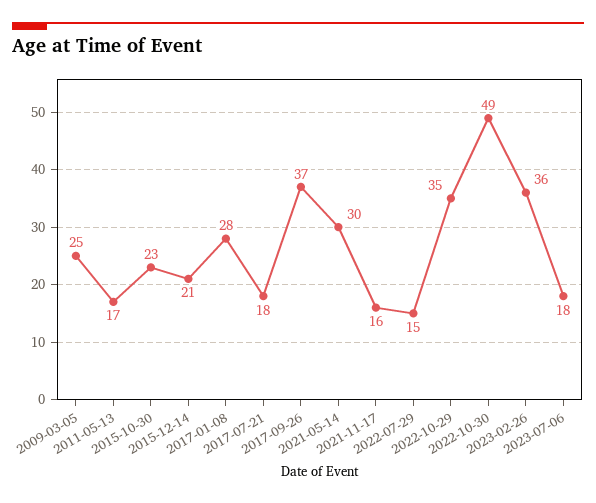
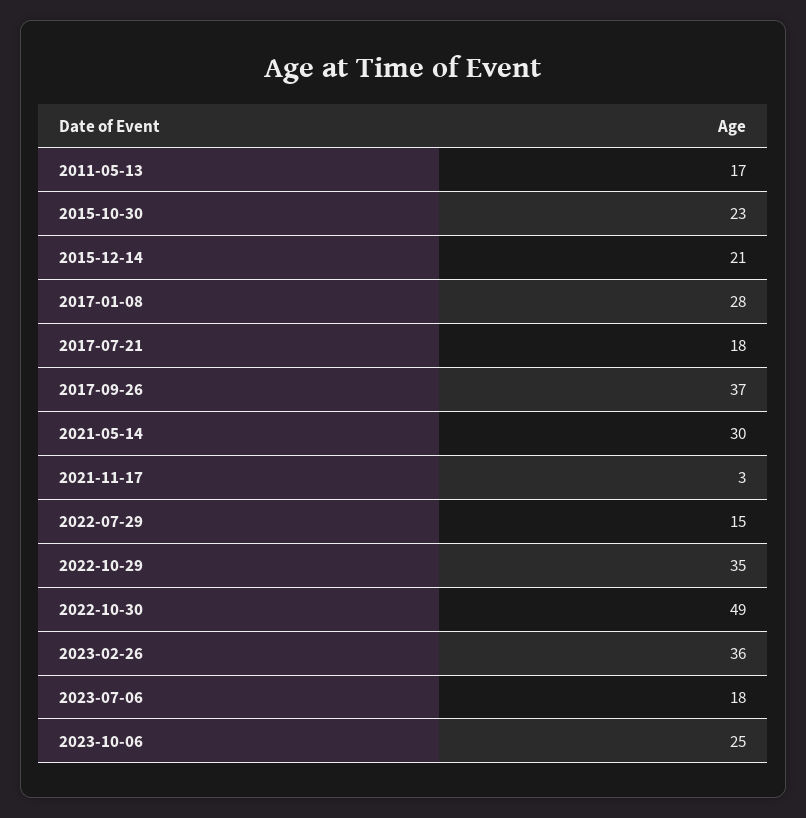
2009-03-05: 25 -> none
2021-11-17: 16 -> 3
2023-10-06: none -> 25

